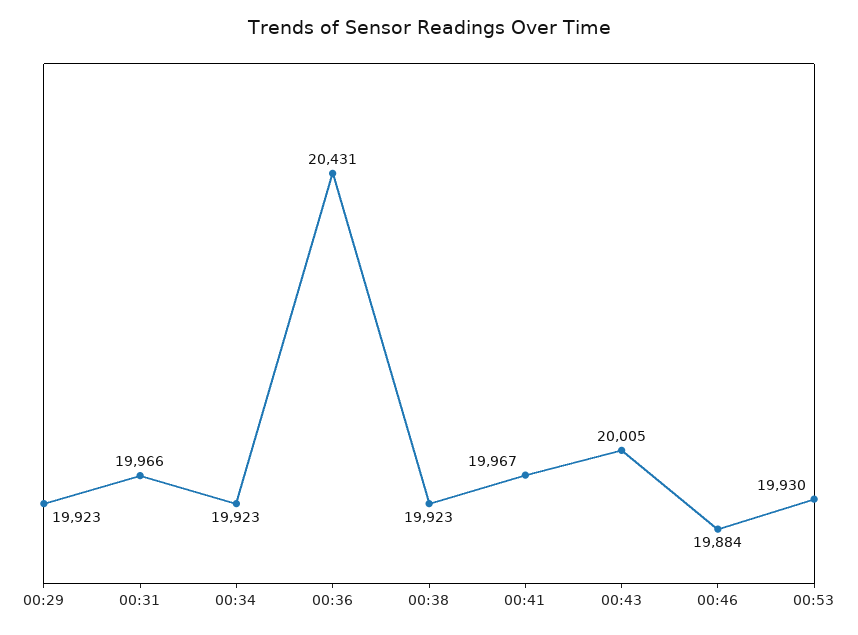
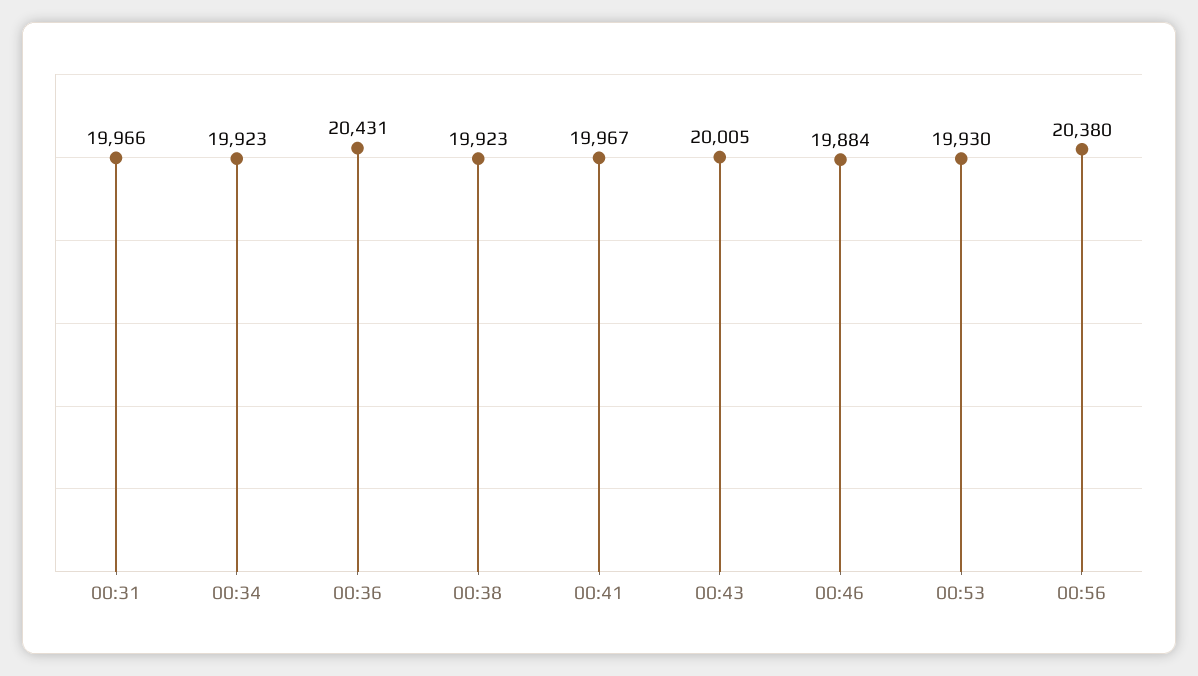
00:29: 19923 -> none
00:56: none -> 20380

